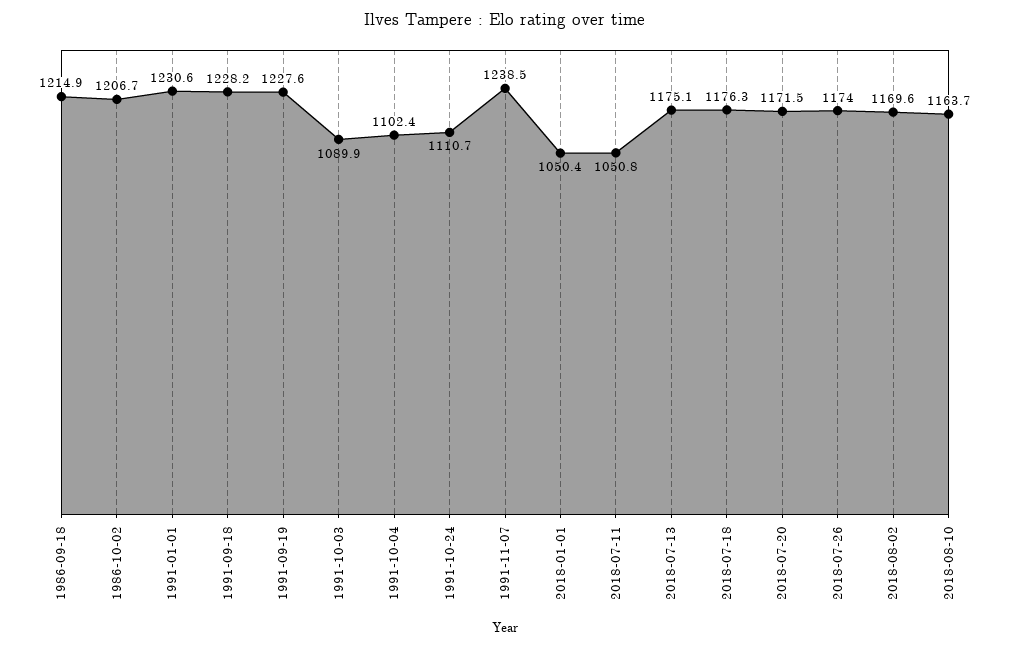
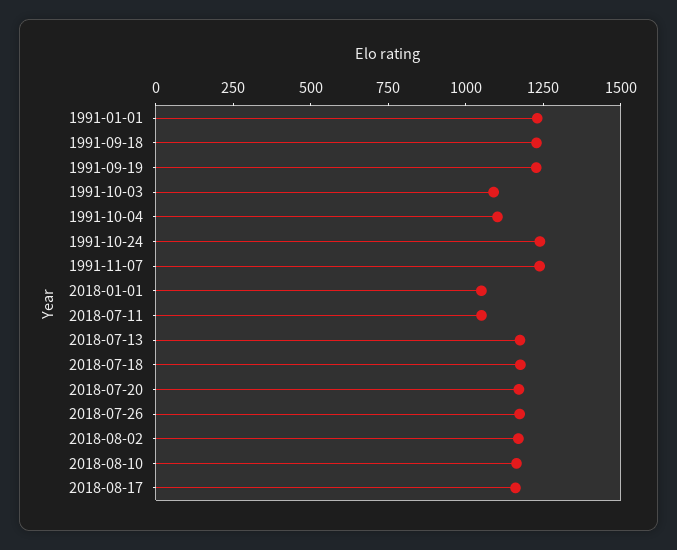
1986-09-18: 1214.9 -> none
1986-10-02: 1206.7 -> none
1991-10-24: 1110.7 -> 1250
2018-08-17: none -> 1150

